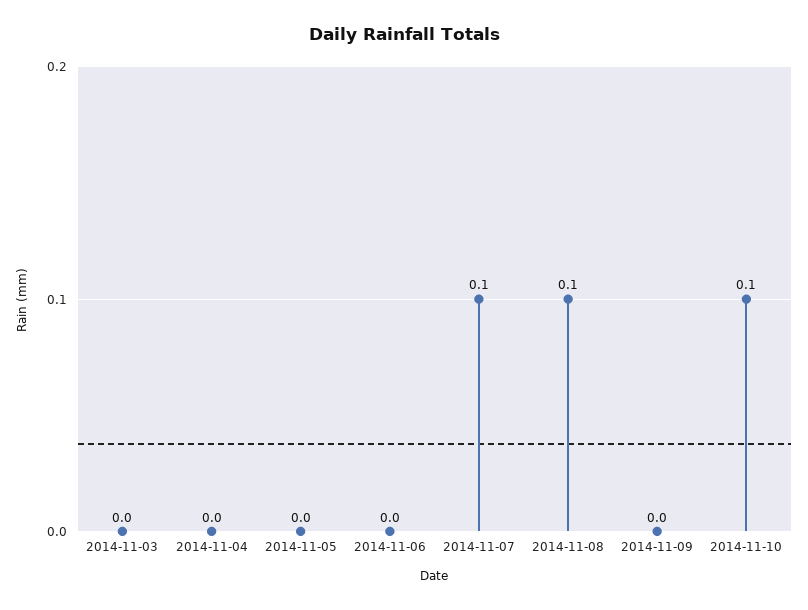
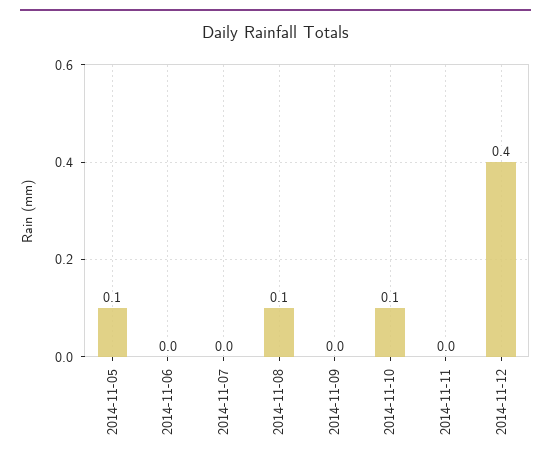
2014-11-03: 0 -> none
2014-11-04: 0 -> none
2014-11-05: 0 -> 0.1
2014-11-07: 0.1 -> 0
2014-11-11: none -> 0
2014-11-12: none -> 0.4

